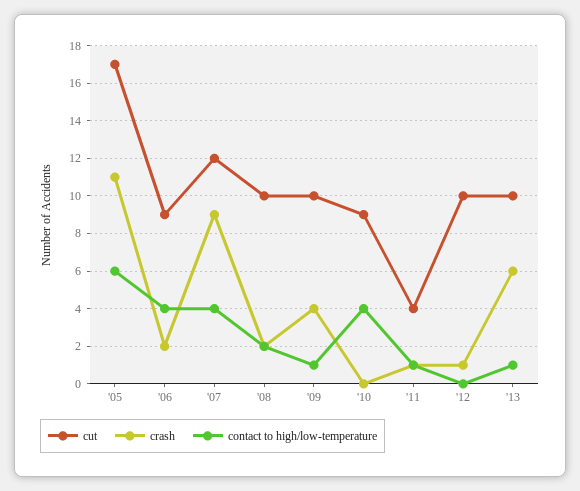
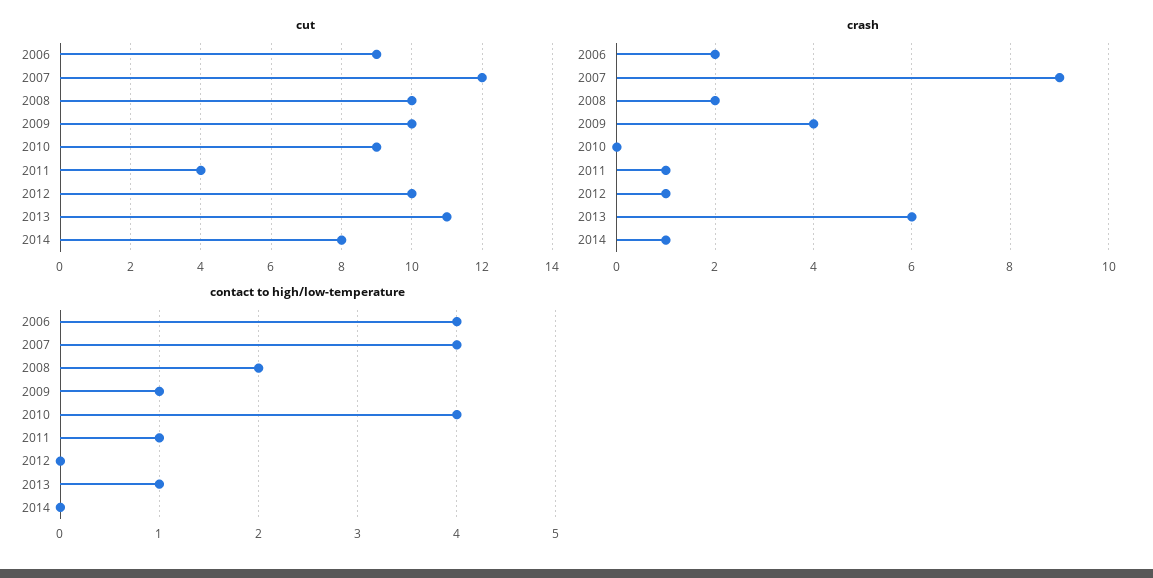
cut, '05: 17 -> none
crash, '05: 11 -> none
contact to high/low-temperature, '05: 6 -> none
cut, '13: 10 -> 11
cut, 2014: none -> 8
crash, 2014: none -> 1
contact to high/low-temperature, 2014: none -> 0

